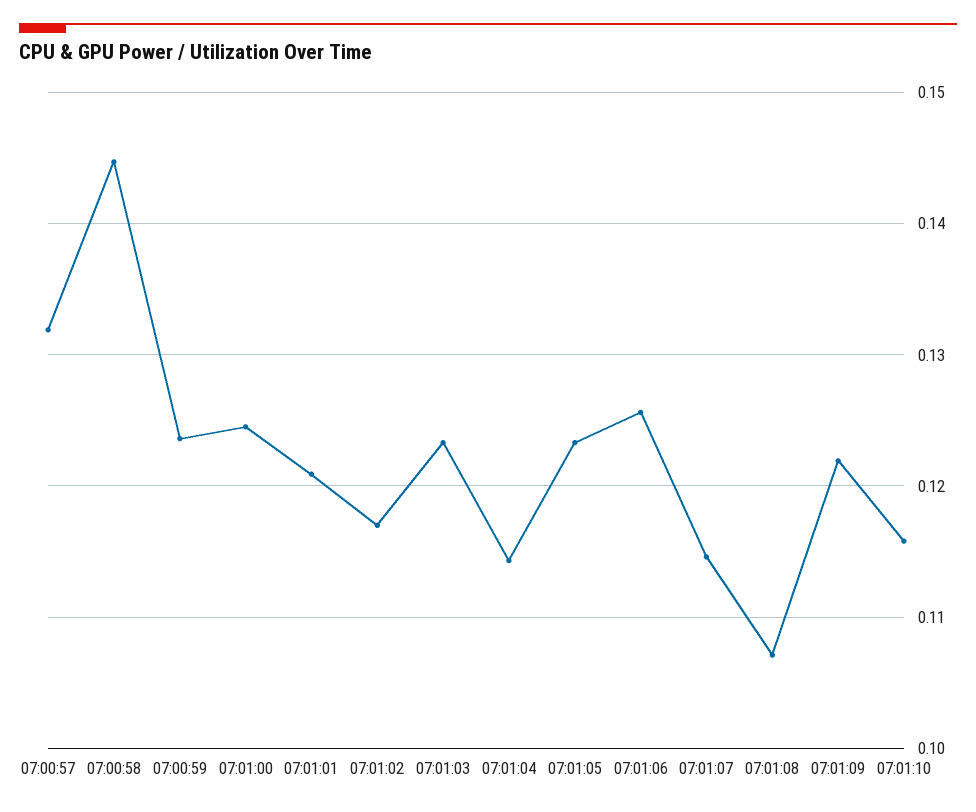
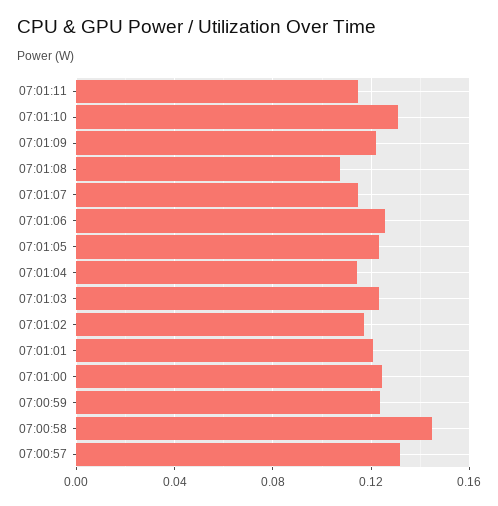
07:01:10: 0.116 -> 0.13
07:01:11: none -> 0.115

